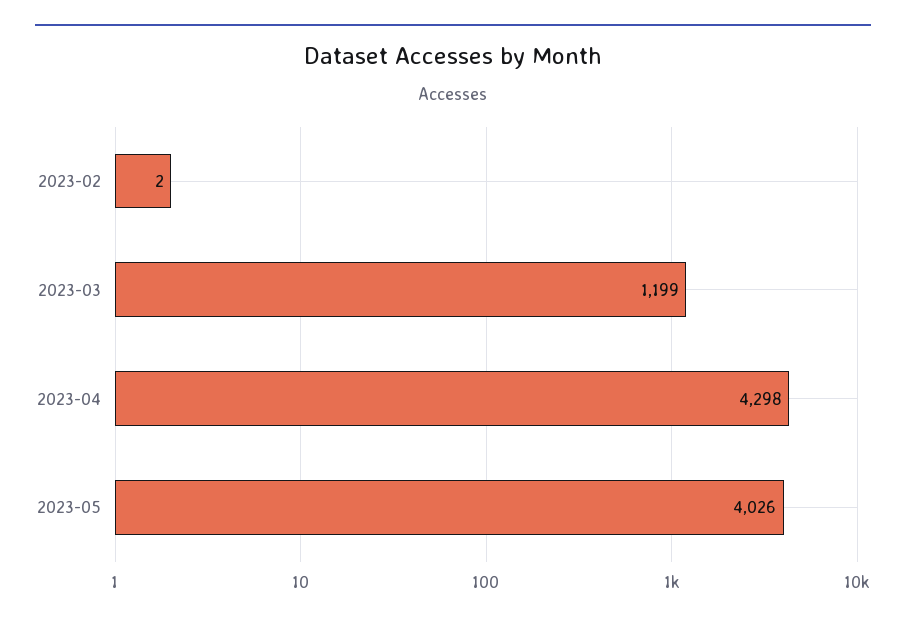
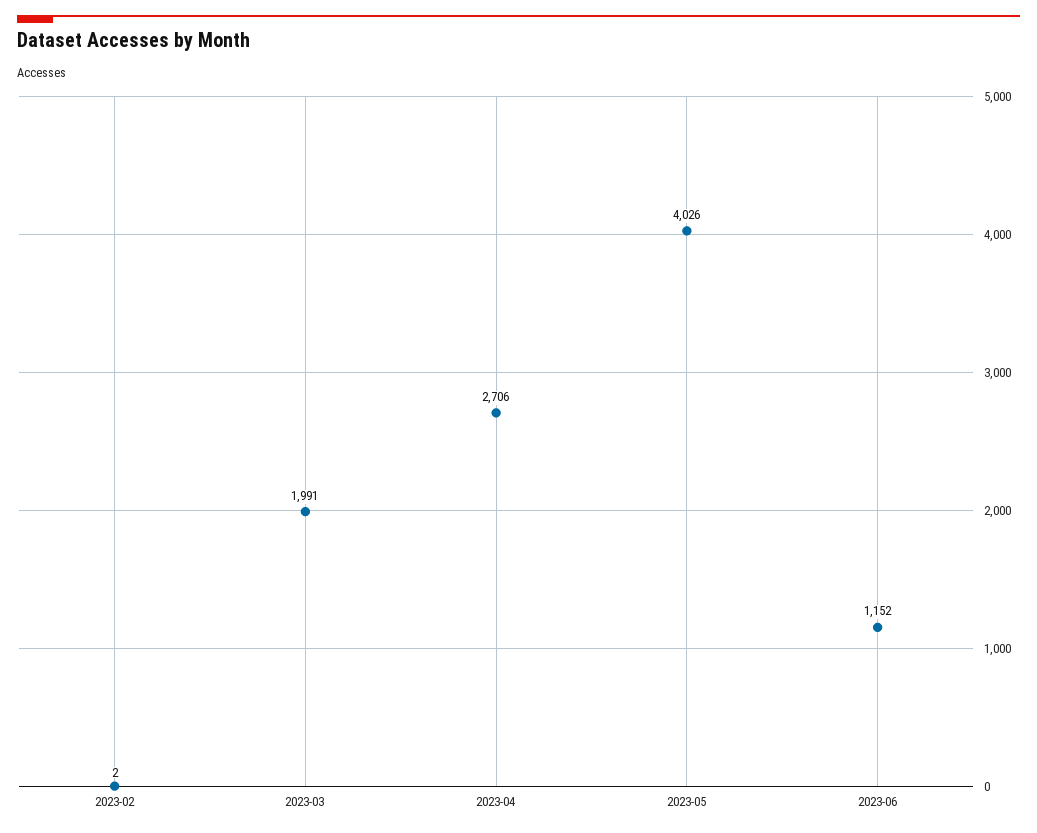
2023-03: 1199 -> 1991
2023-04: 4298 -> 2706
2023-06: none -> 1152

